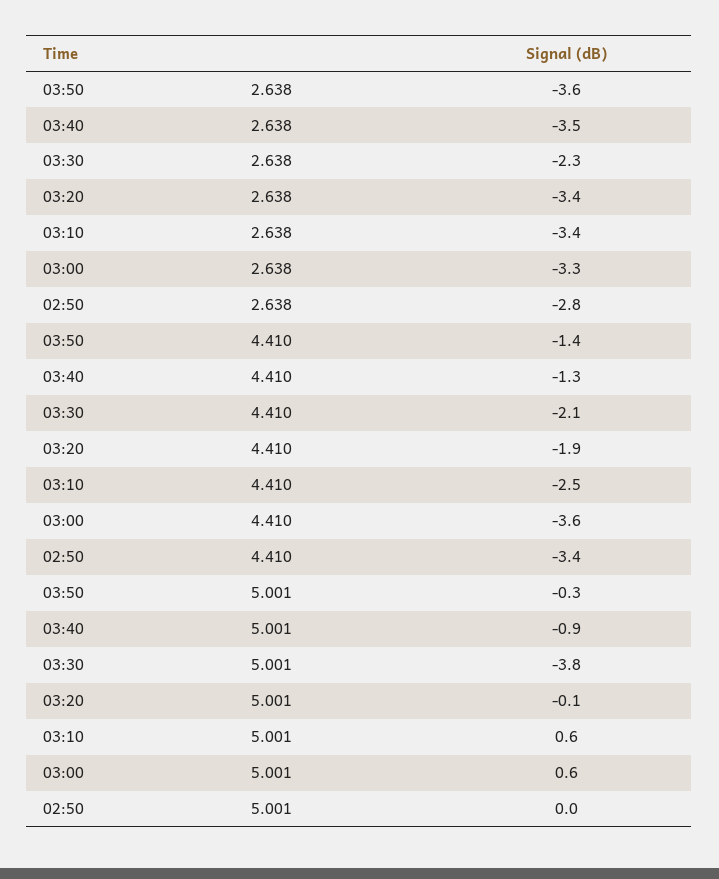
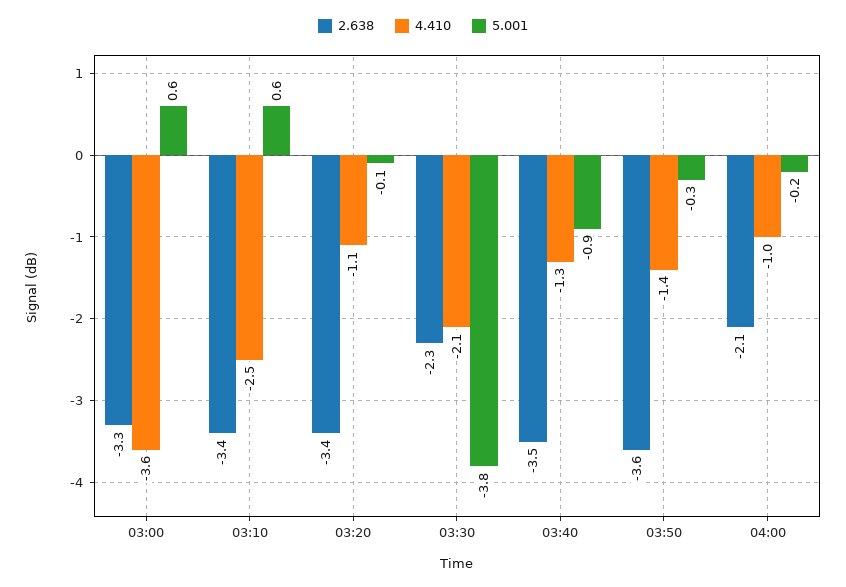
2.638, 02:50: -2.8 -> none
4.410, 03:20: -1.9 -> -1.1
4.410, 02:50: -3.4 -> none
5.001, 02:50: 0 -> none
2.638, 04:00: none -> -2.1
4.410, 04:00: none -> -1
5.001, 04:00: none -> -0.2

